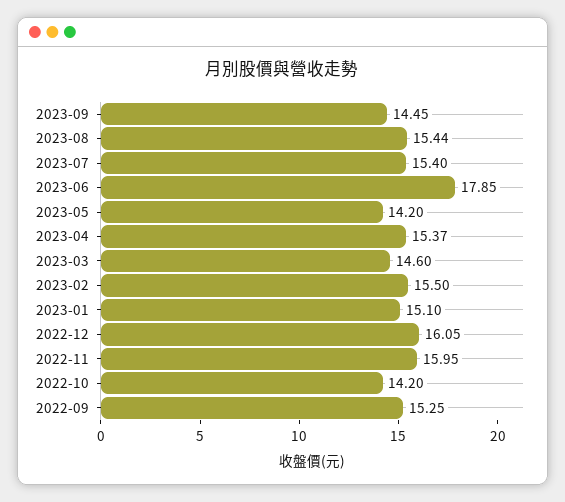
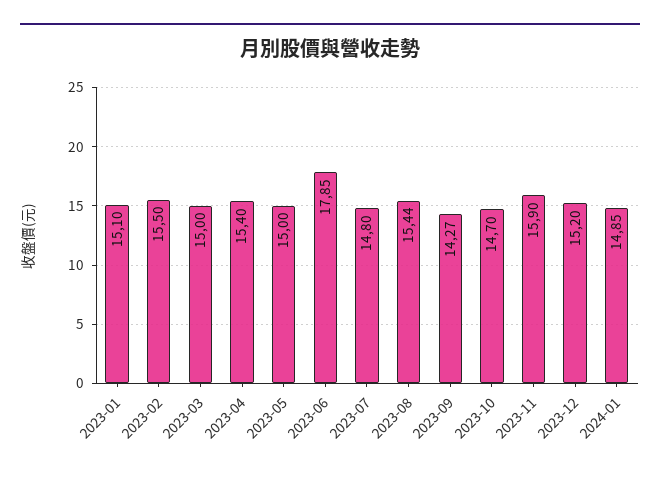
2023-09: 14.45 -> 14.27
2023-07: 15.4 -> 14.8
2023-05: 14.2 -> 15
2023-04: 15.37 -> 15.4
2023-03: 14.6 -> 15
2022-12: 16.05 -> none
2022-11: 15.95 -> none
2022-10: 14.2 -> none
2022-09: 15.25 -> none
2023-10: none -> 14.7
2023-11: none -> 15.9
2023-12: none -> 15.2
2024-01: none -> 14.85

